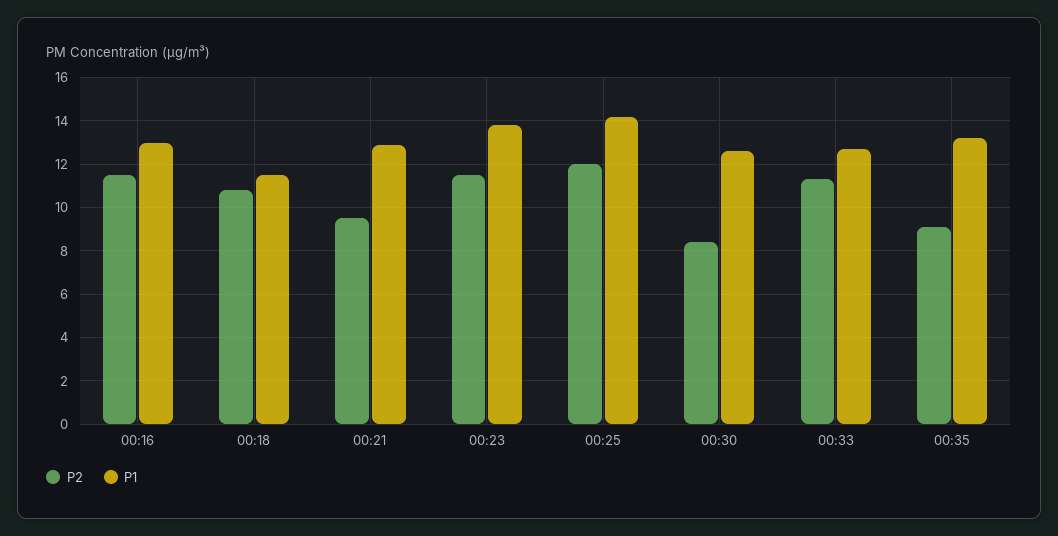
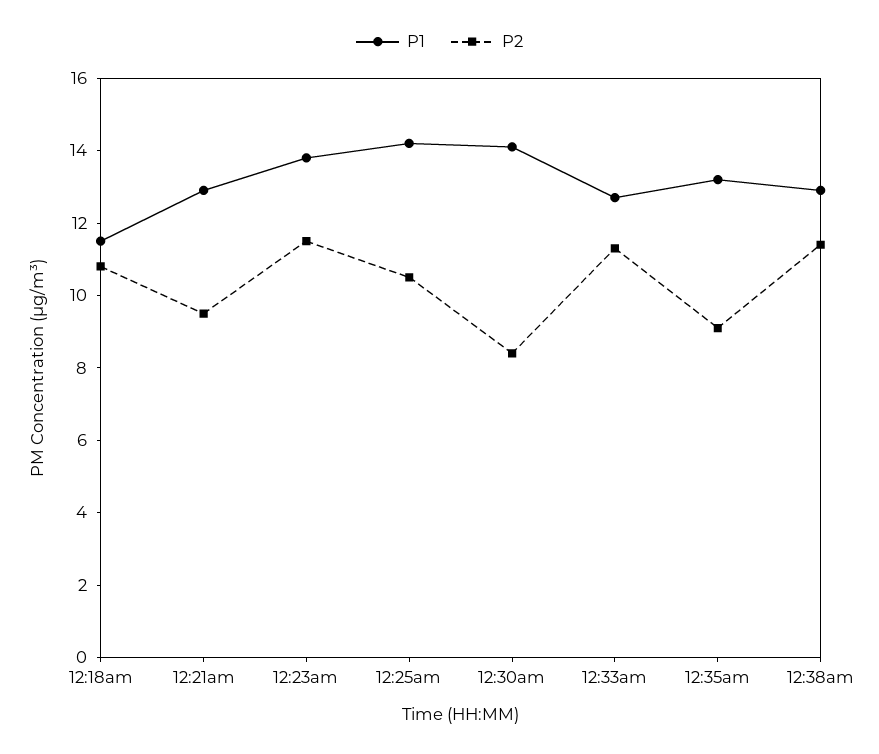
P2, 00:16: 11.5 -> none
P1, 00:16: 13 -> none
P2, 00:25: 12 -> 10.5
P1, 00:30: 12.5 -> 14
P1, 12:38am: none -> 13
P2, 12:38am: none -> 11.5

